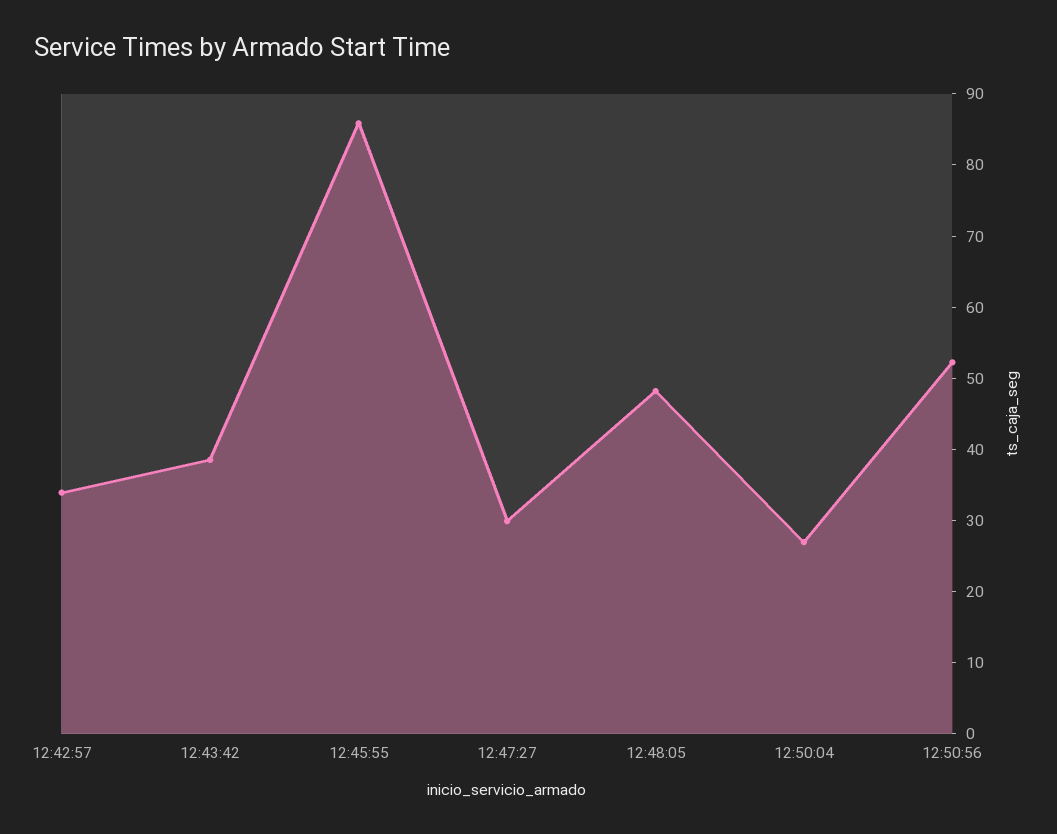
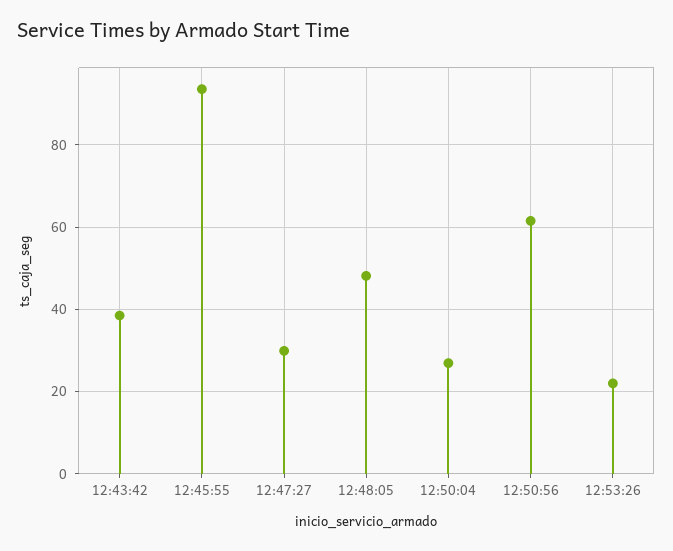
12:42:57: 34 -> none
12:45:55: 86 -> 94
12:50:56: 52 -> 62
12:53:26: none -> 22

